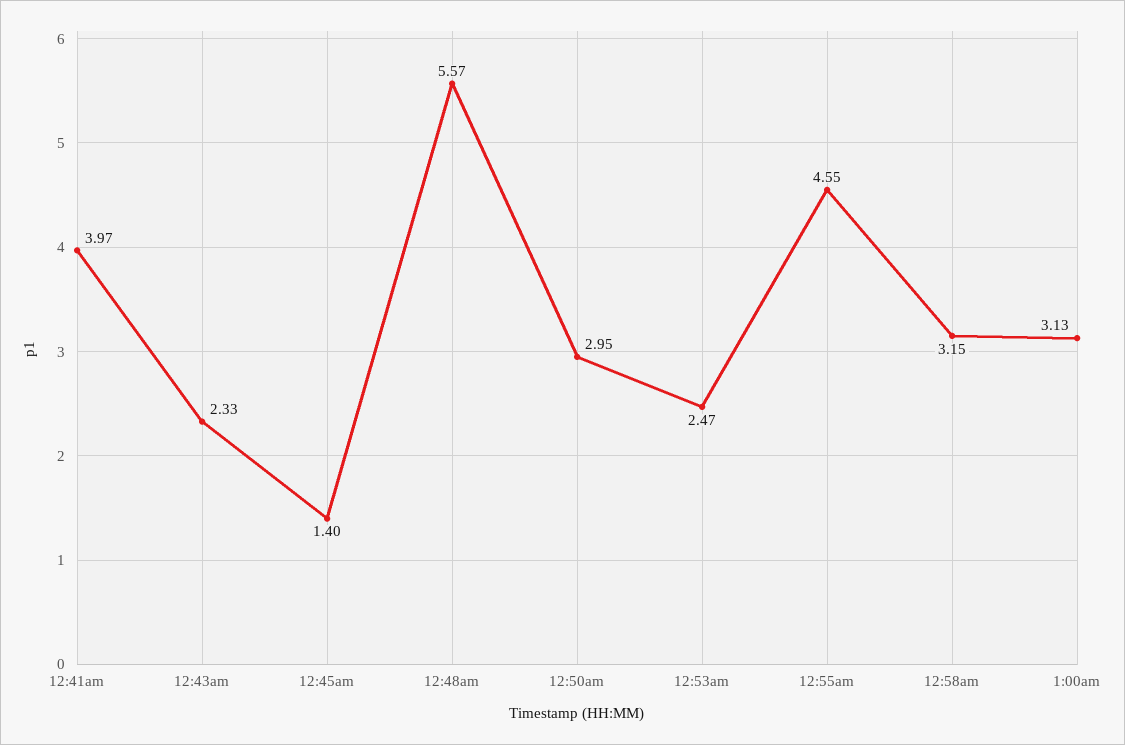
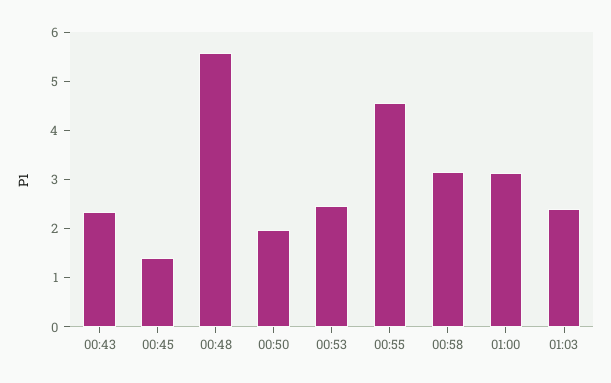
12:41am: 3.97 -> none
12:50am: 2.95 -> 2
01:03: none -> 2.4

